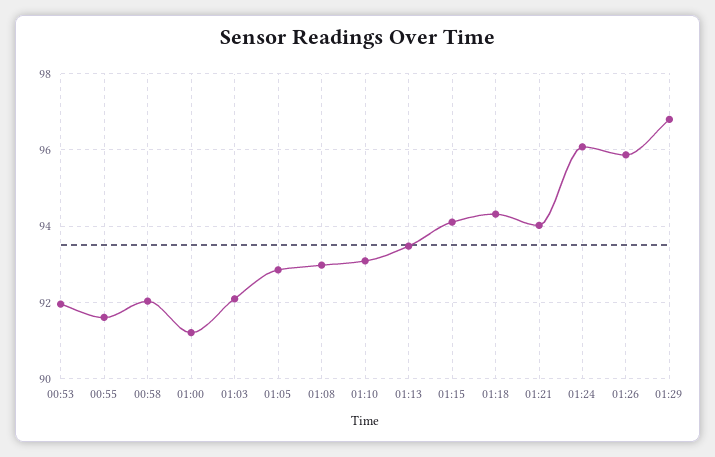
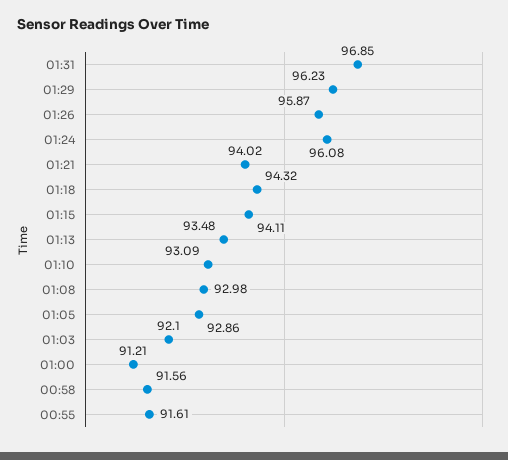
00:53: 92 -> none
00:58: 92 -> 91.56
01:29: 96.8 -> 96.23
01:31: none -> 96.85

